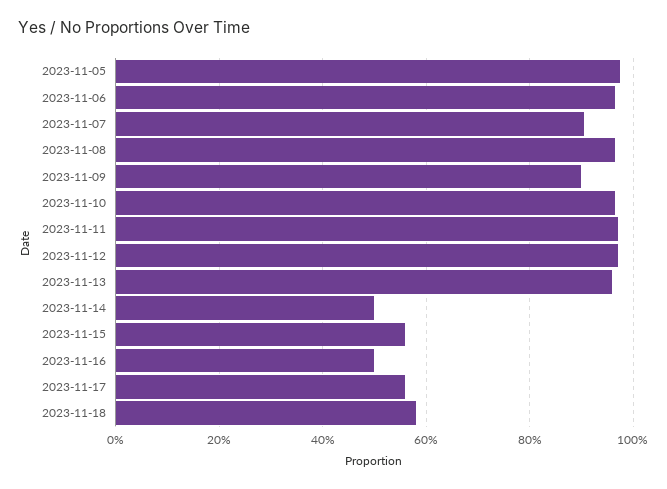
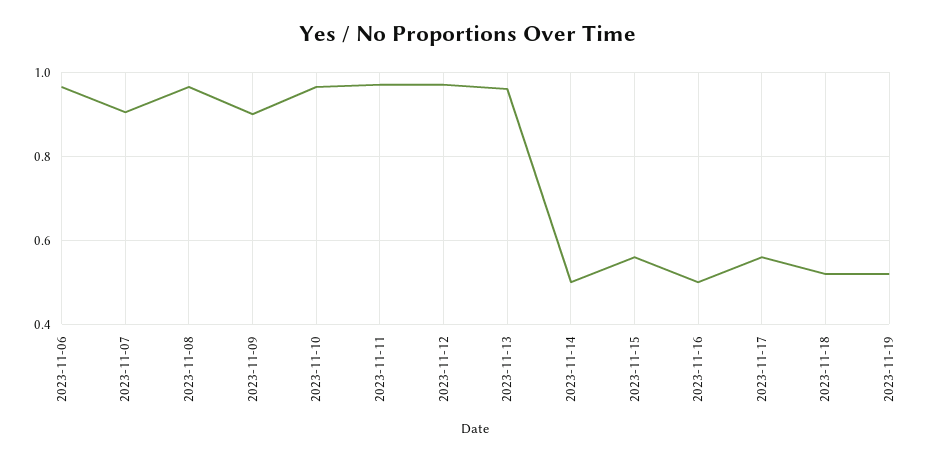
2023-11-05: 0.98 -> none
2023-11-18: 0.58 -> 0.52
2023-11-19: none -> 0.52

